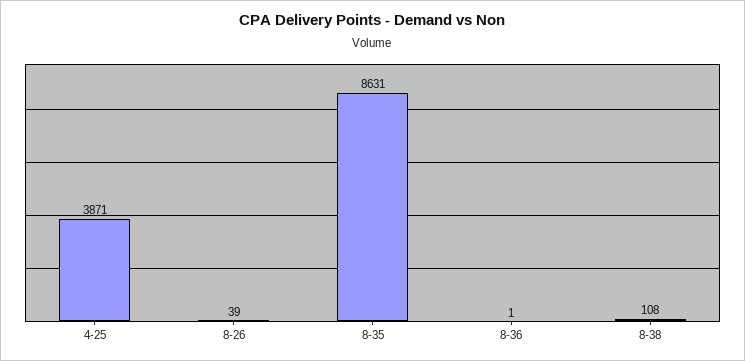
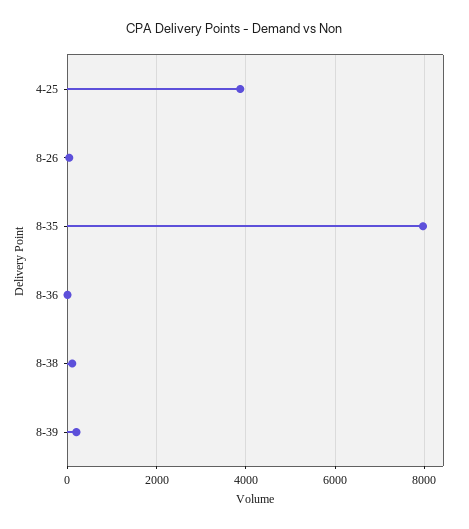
8-35: 8631 -> 8000
8-39: none -> 200

